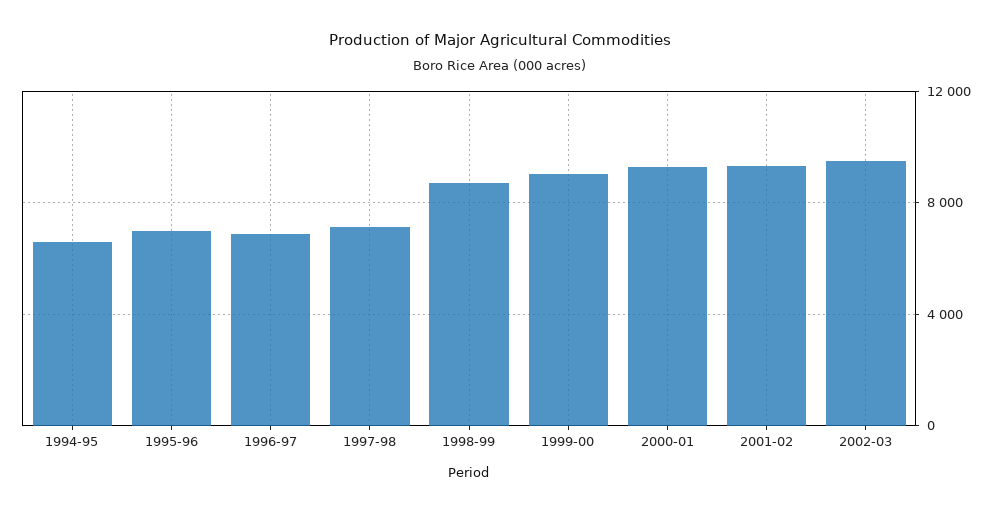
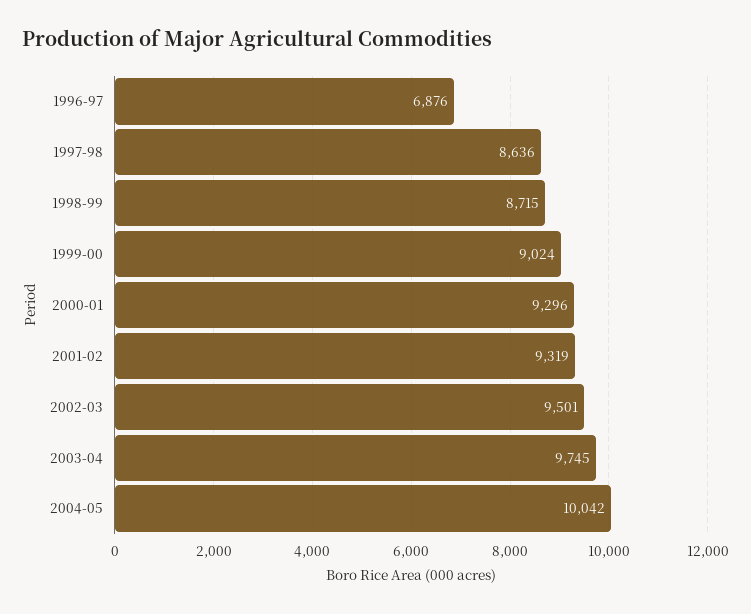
1994-95: 6500 -> none
1995-96: 7000 -> none
1997-98: 7000 -> 8636
2003-04: none -> 9745
2004-05: none -> 10042

